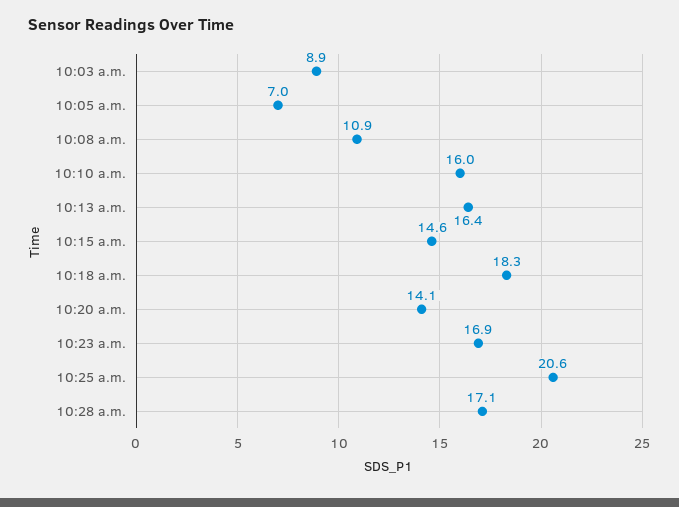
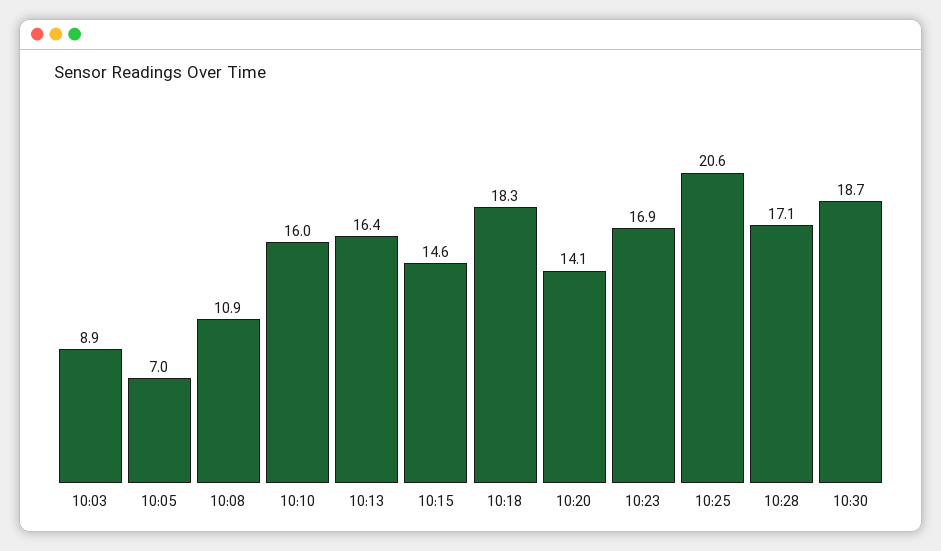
10:30: none -> 18.7

